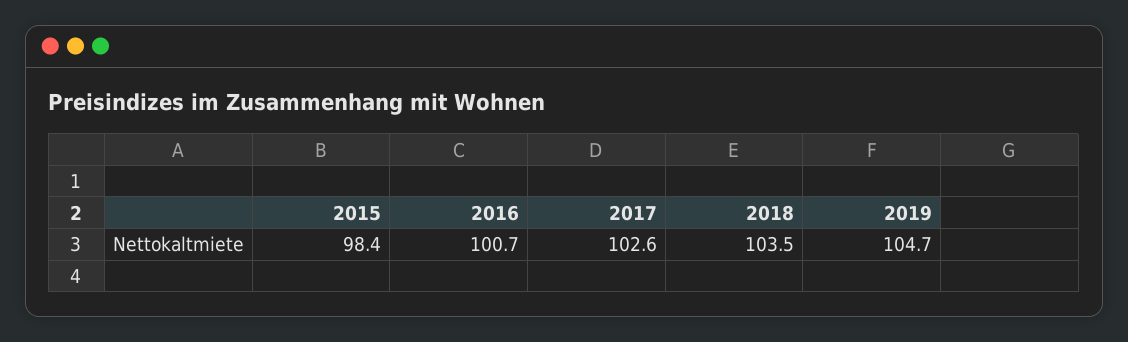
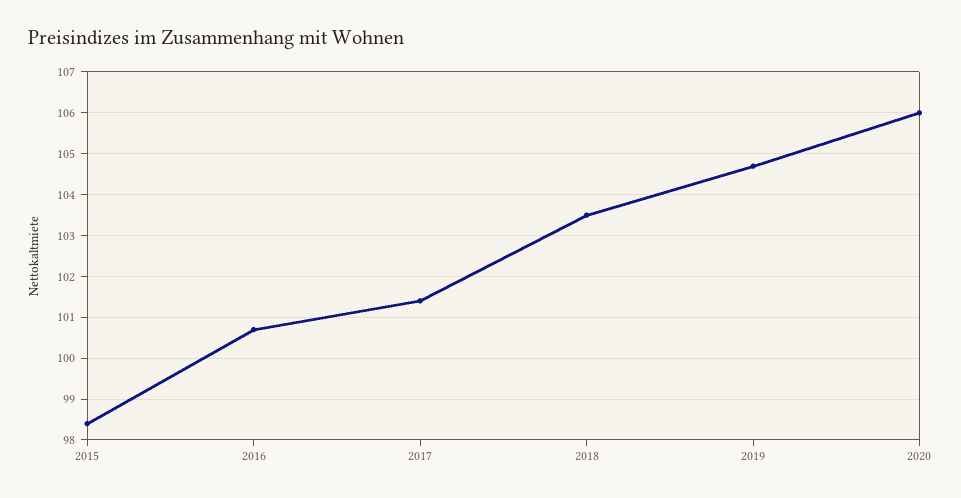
2017: 102.6 -> 101.5
2020: none -> 106

